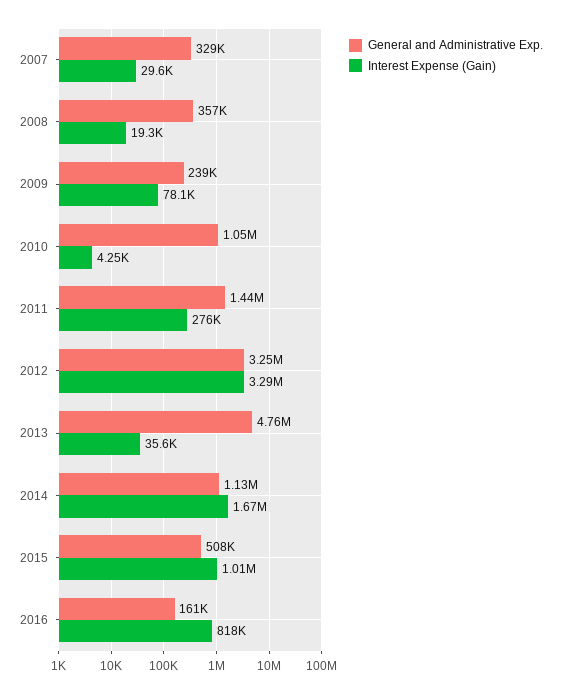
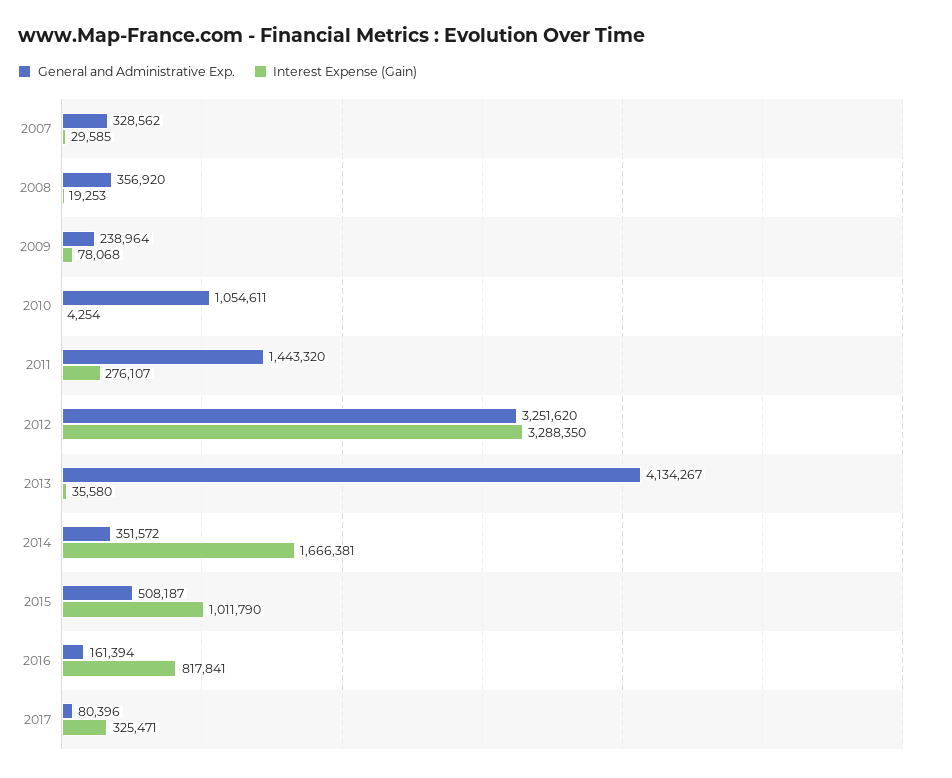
General and Administrative Exp., 2013: 4760000 -> 4134267
General and Administrative Exp., 2014: 1130000 -> 351572
General and Administrative Exp., 2017: none -> 80396
Interest Expense (Gain), 2017: none -> 325471

